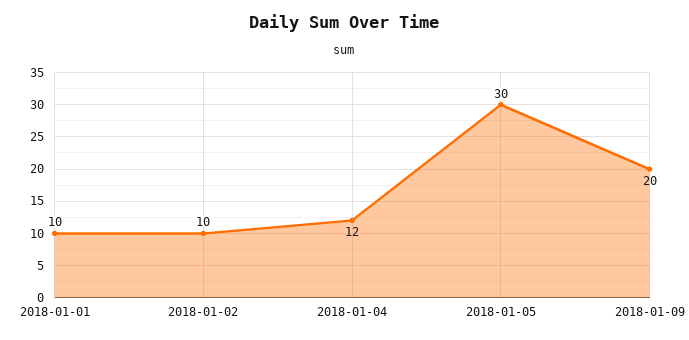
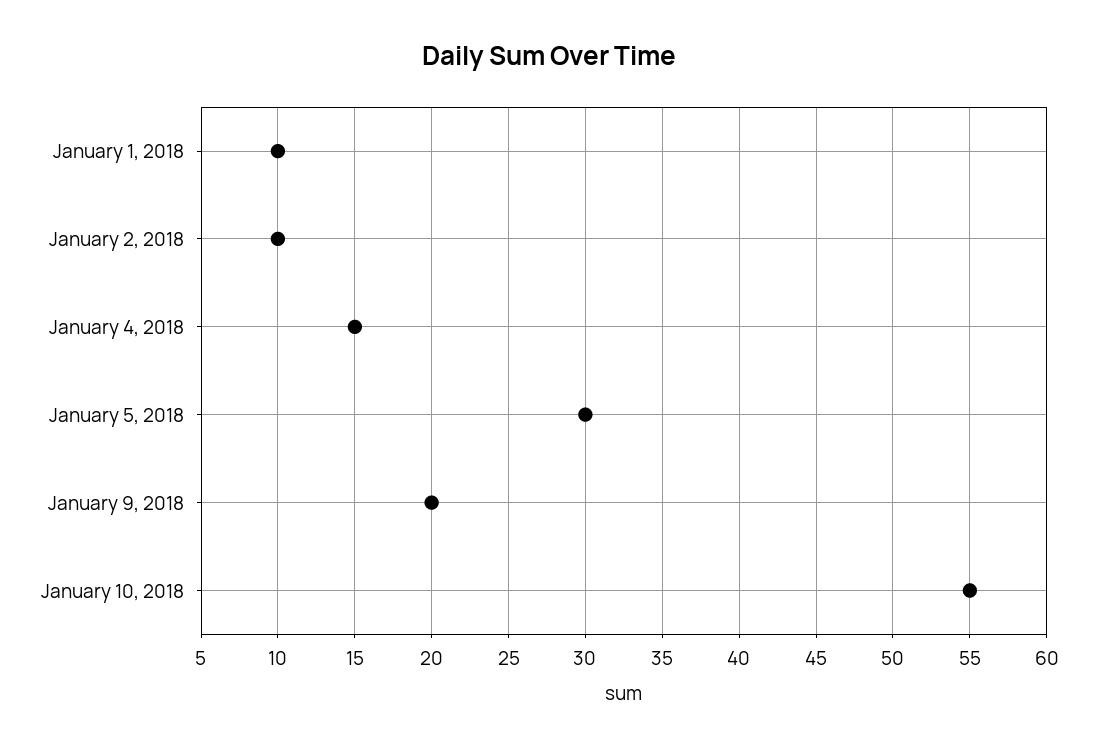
2018-01-04: 12 -> 15
January 10, 2018: none -> 55

